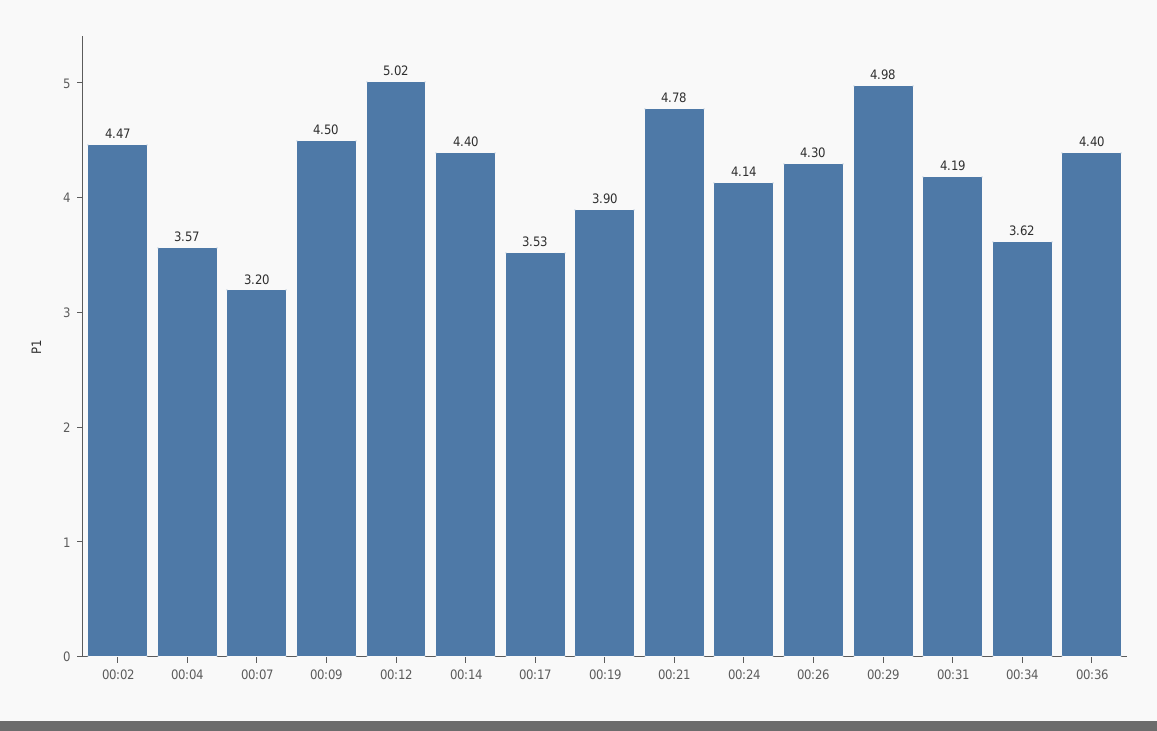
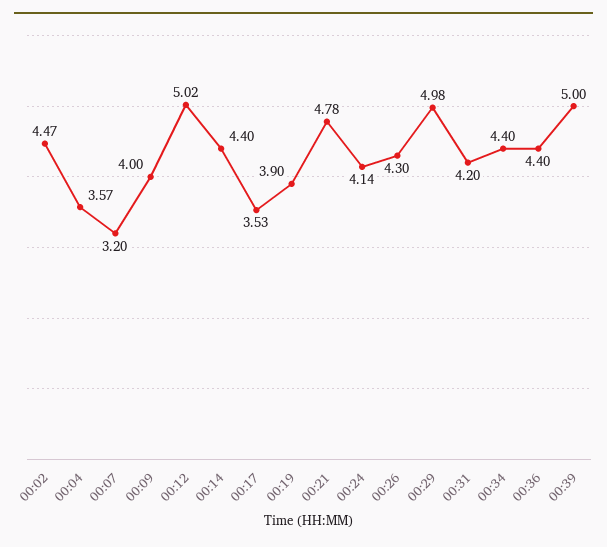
00:09: 4.5 -> 4
00:31: 4.19 -> 4.2
00:34: 3.62 -> 4.4
00:39: none -> 5

